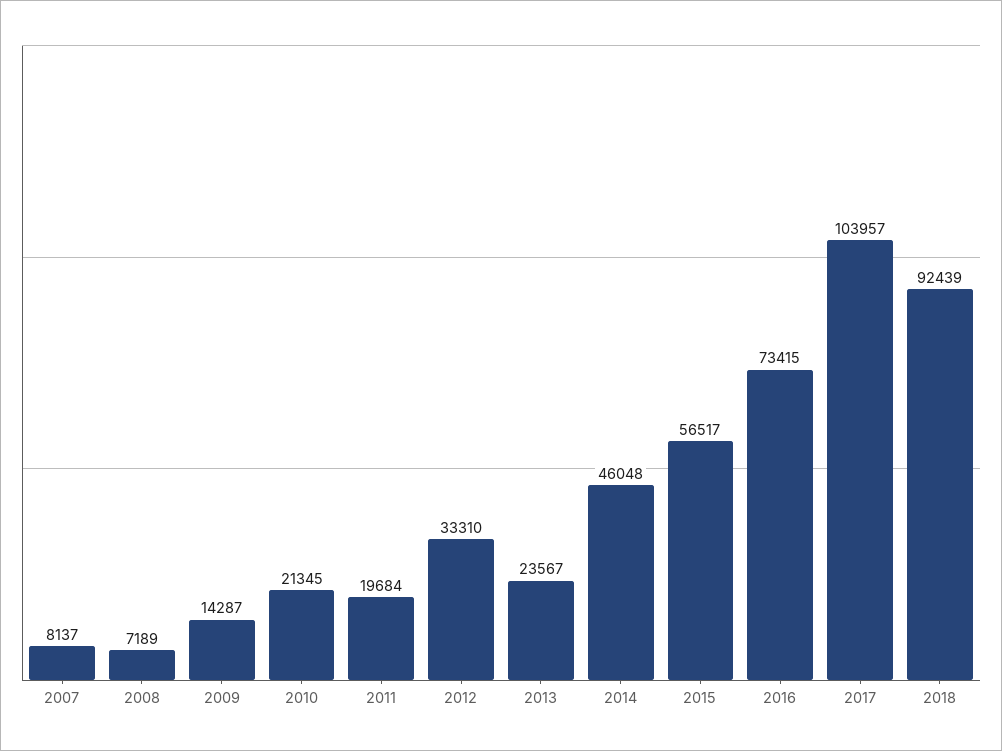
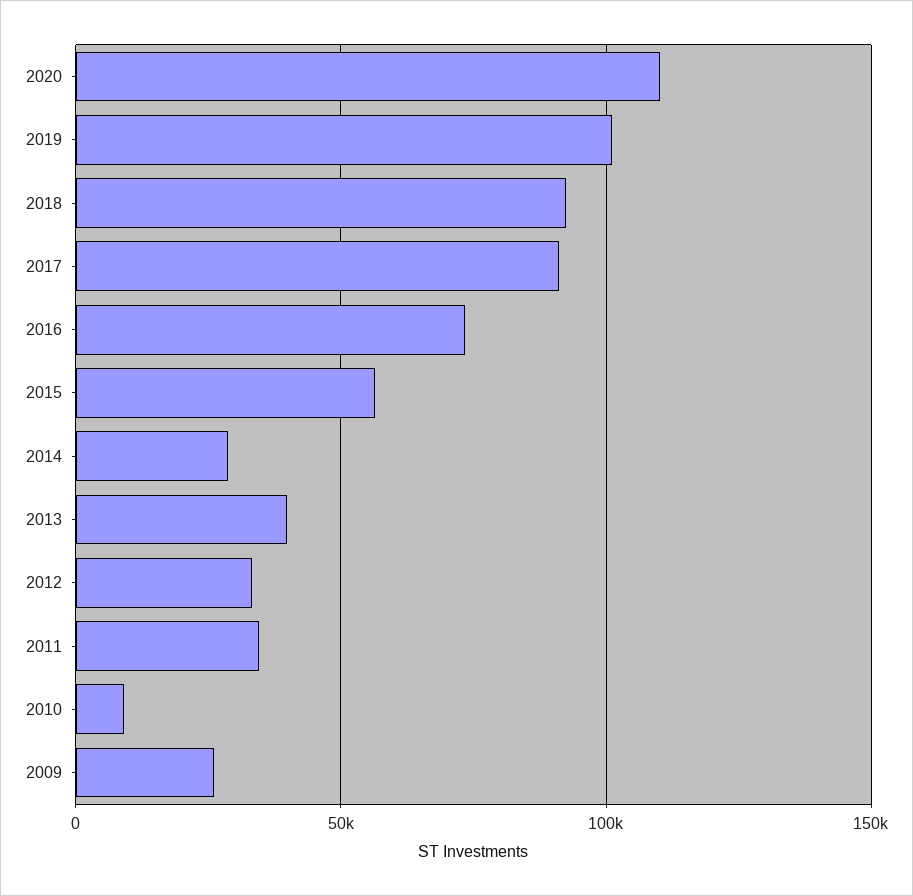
2007: 8137 -> none
2008: 7189 -> none
2009: 14287 -> 25000
2010: 21345 -> 10000
2011: 19684 -> 35000
2013: 23567 -> 40000
2014: 46048 -> 30000
2017: 103957 -> 90000
2020: none -> 110000
2019: none -> 100000

